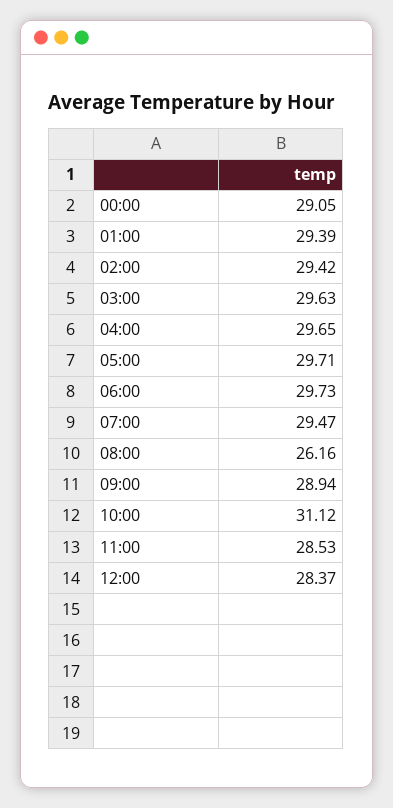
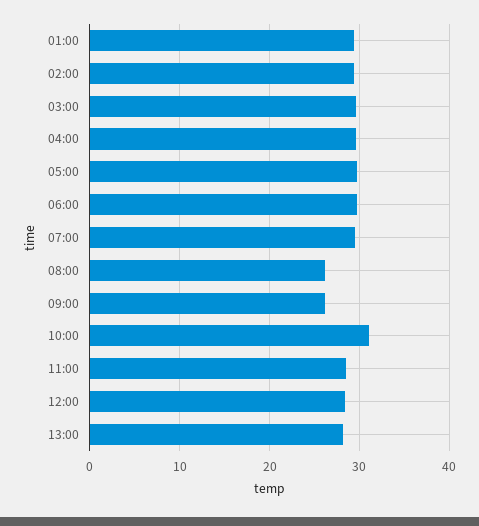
00:00: 29.05 -> none
09:00: 28.94 -> 26
13:00: none -> 28

